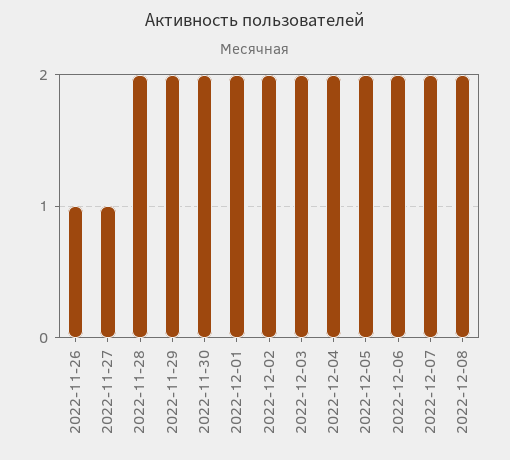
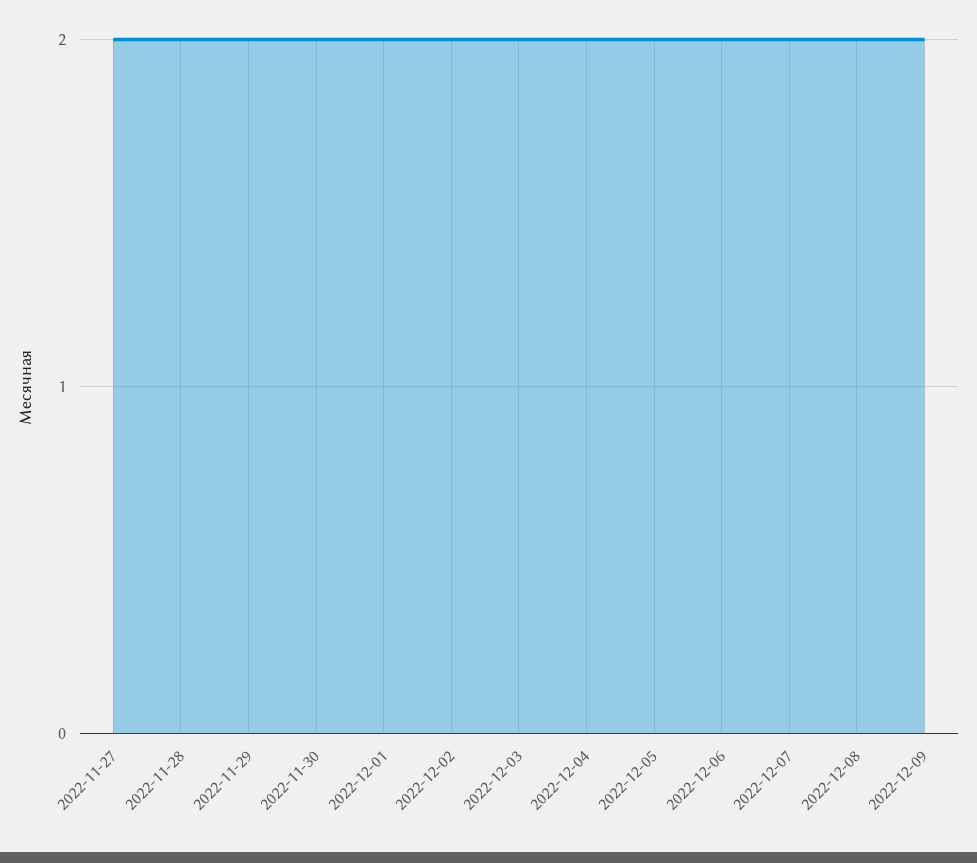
2022-11-26: 1 -> none
2022-11-27: 1 -> 2
2022-12-09: none -> 2

